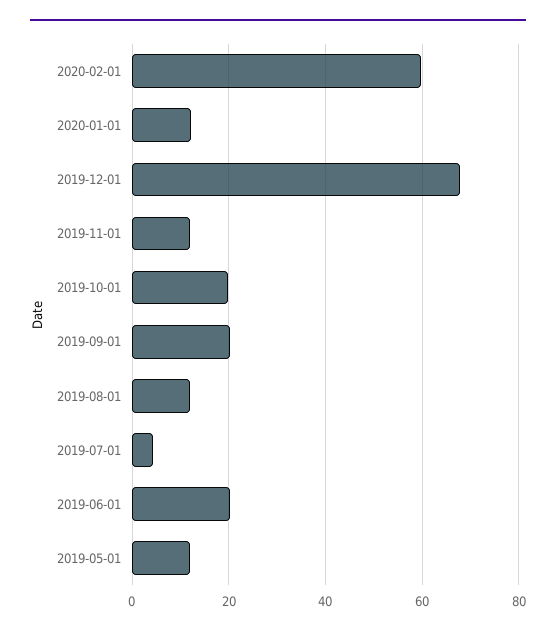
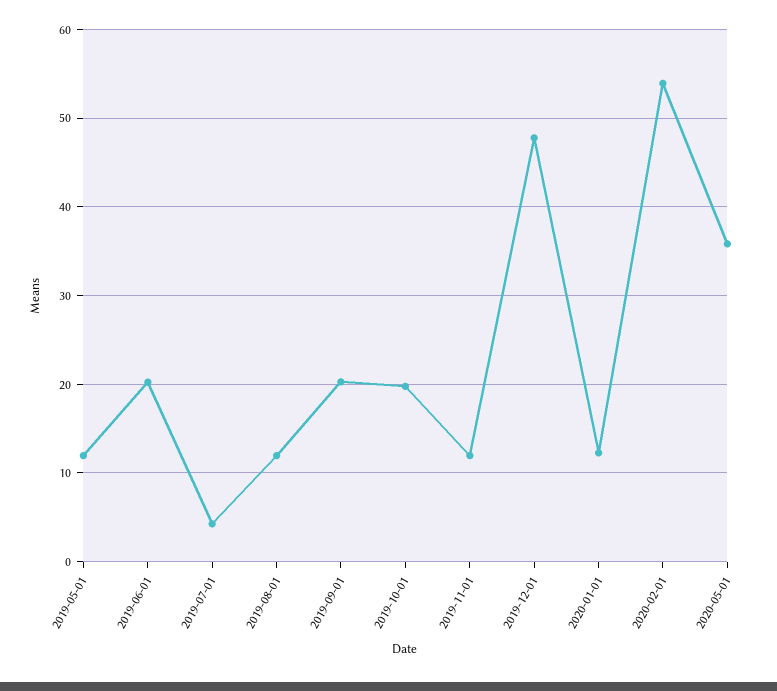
2020-02-01: 60 -> 54
2019-12-01: 68 -> 48
2020-05-01: none -> 36

